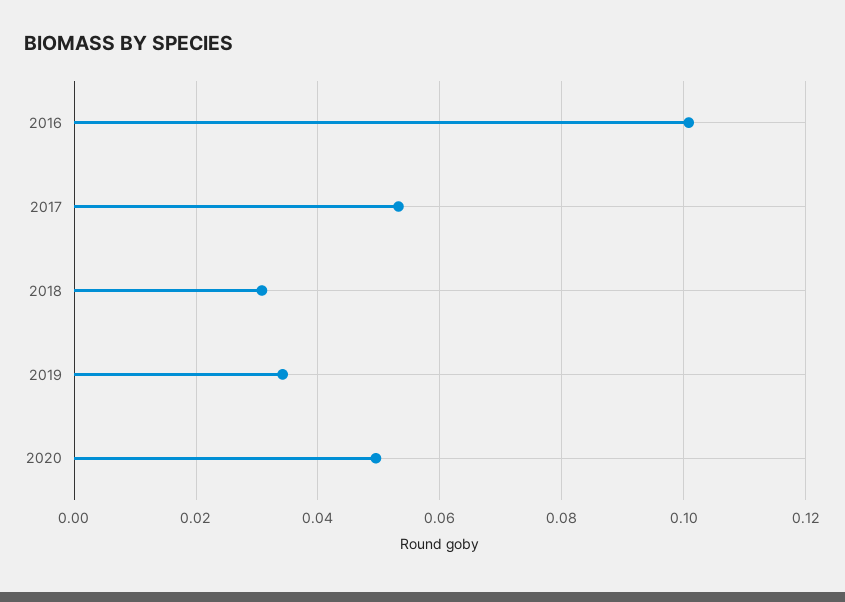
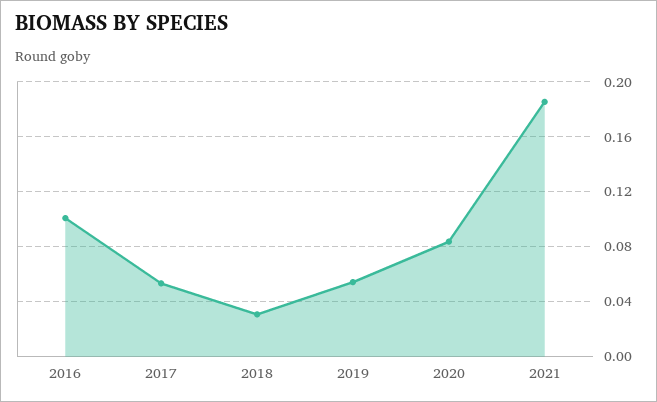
2019: 0.034 -> 0.055
2020: 0.05 -> 0.085
2021: none -> 0.185

